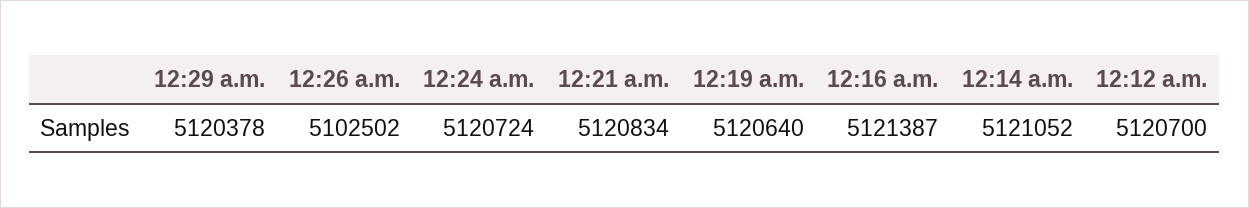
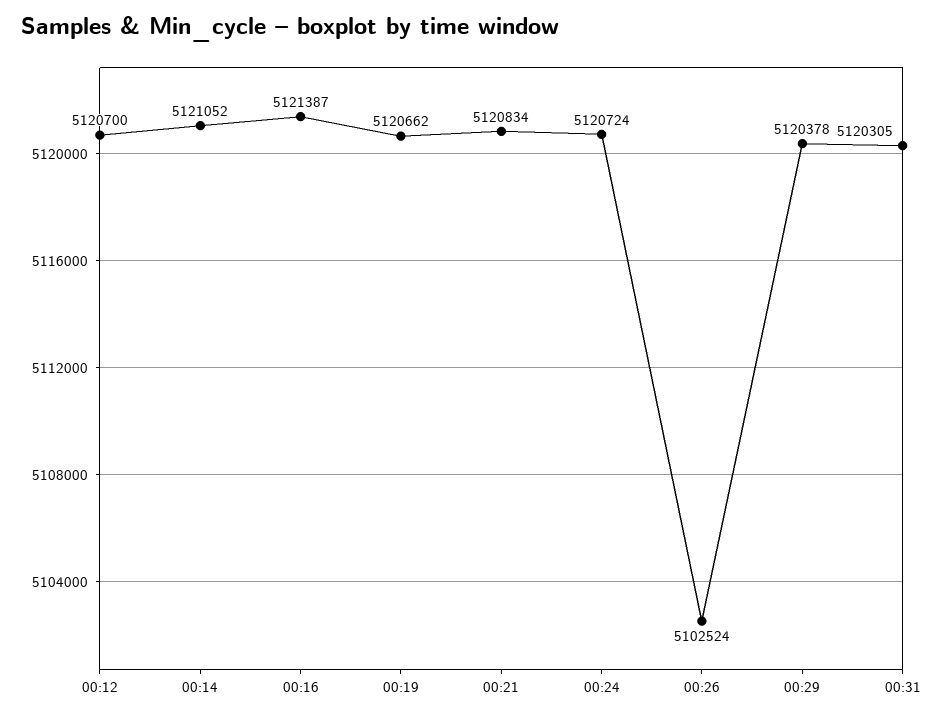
12:26 a.m.: 5102502 -> 5102524
12:19 a.m.: 5120640 -> 5120662
00:31: none -> 5120305

